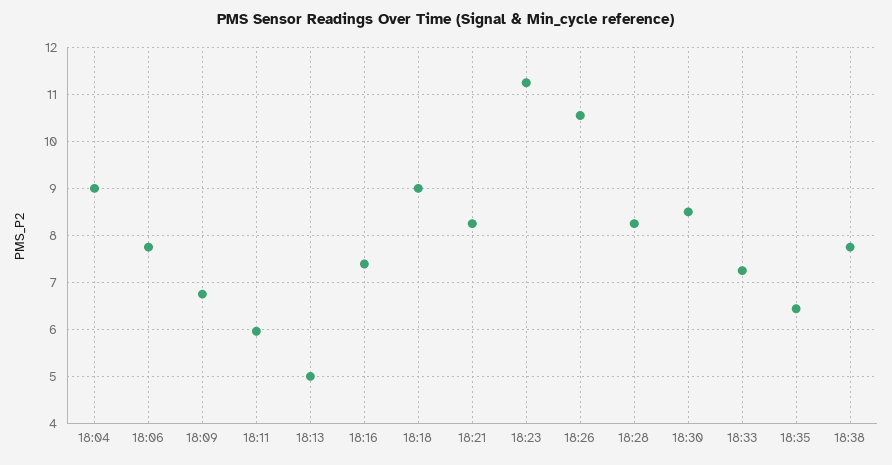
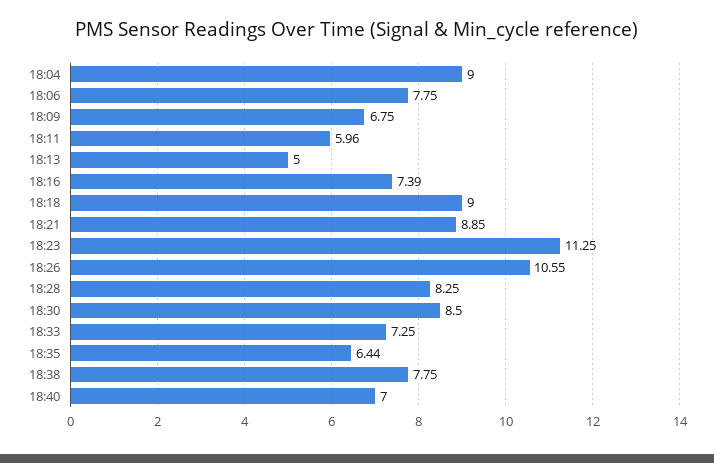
18:21: 8.2 -> 8.85
18:40: none -> 7

